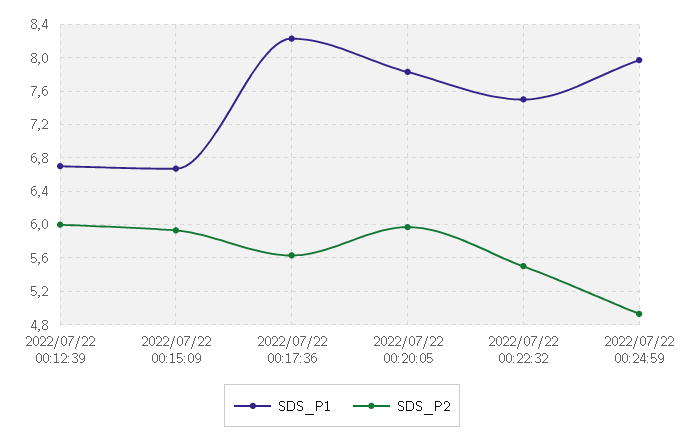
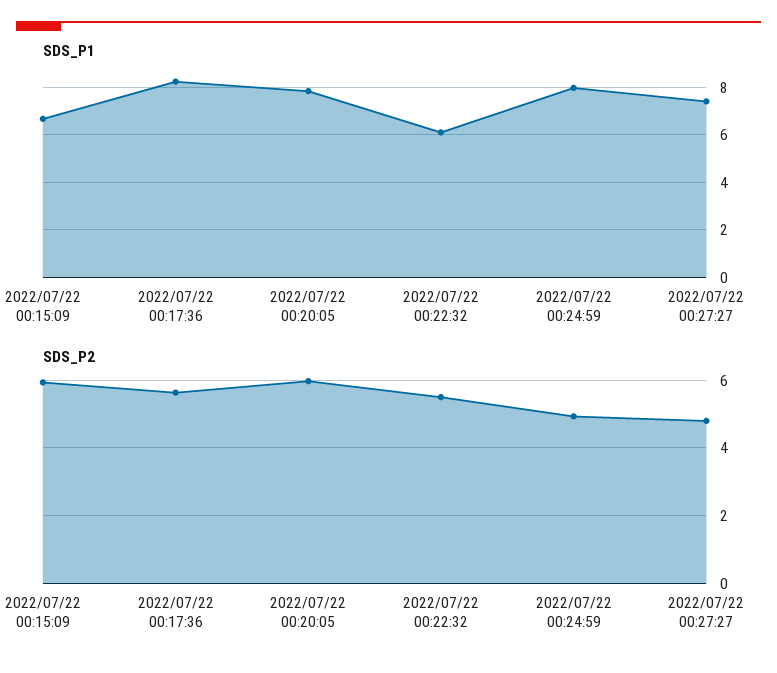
SDS_P1, 2022/07/22 00:12:39: 6.7 -> none
SDS_P2, 2022/07/22 00:12:39: 6 -> none
SDS_P1, 2022/07/22 00:22:32: 7.5 -> 6
SDS_P1, 2022/07/22 00:27:27: none -> 7.5
SDS_P2, 2022/07/22 00:27:27: none -> 4.8

